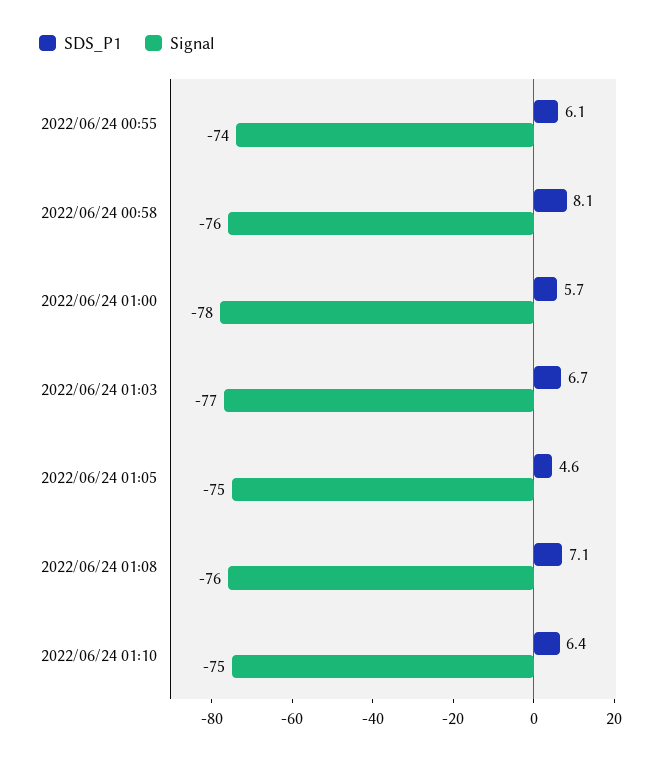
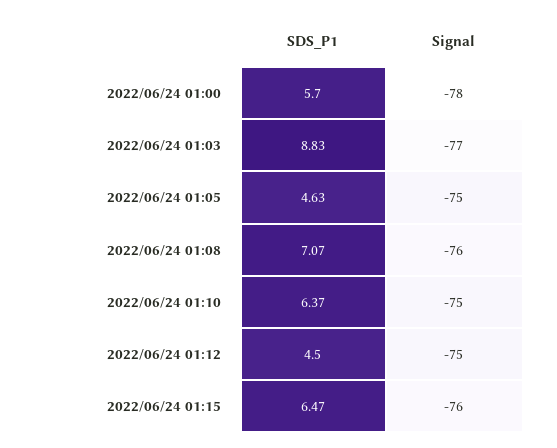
SDS_P1, 2022/06/24 00:55: 6.1 -> none
Signal, 2022/06/24 00:55: -74 -> none
SDS_P1, 2022/06/24 00:58: 8.1 -> none
Signal, 2022/06/24 00:58: -76 -> none
SDS_P1, 2022/06/24 01:03: 6.7 -> 8.83
SDS_P1, 2022/06/24 01:12: none -> 4.5
Signal, 2022/06/24 01:12: none -> -75
SDS_P1, 2022/06/24 01:15: none -> 6.47
Signal, 2022/06/24 01:15: none -> -76

